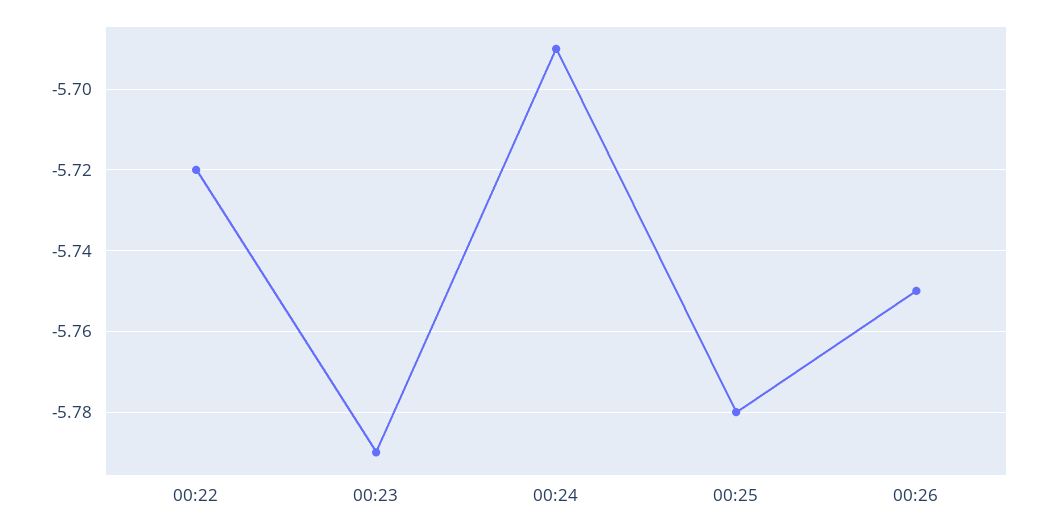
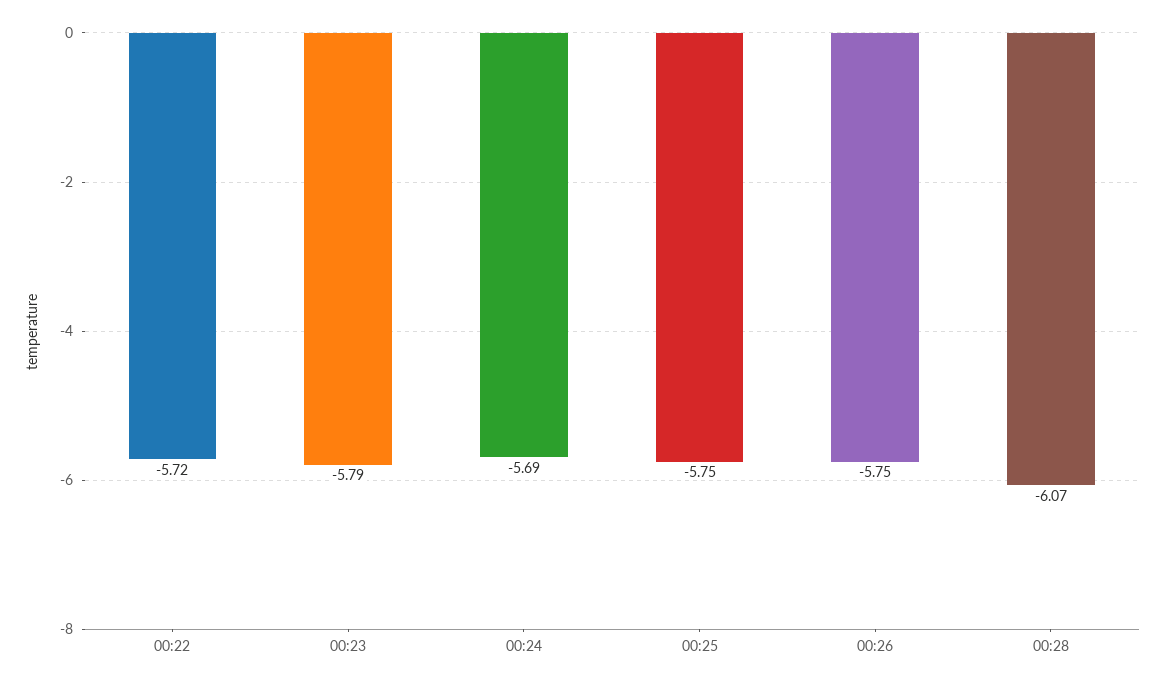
00:25: -5.78 -> -5.75
00:28: none -> -6.07

